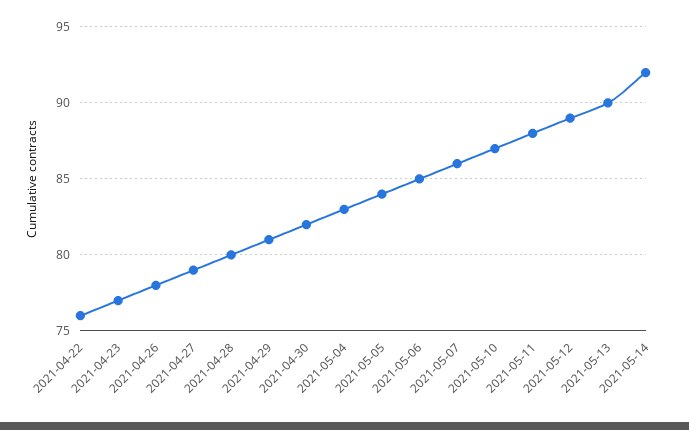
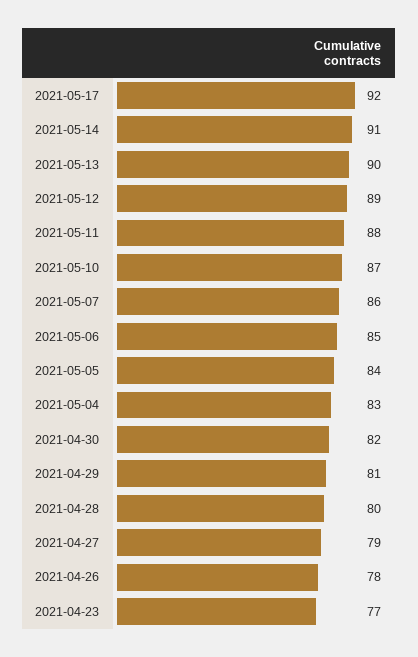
2021-04-22: 76 -> none
2021-05-14: 92 -> 91
2021-05-17: none -> 92

